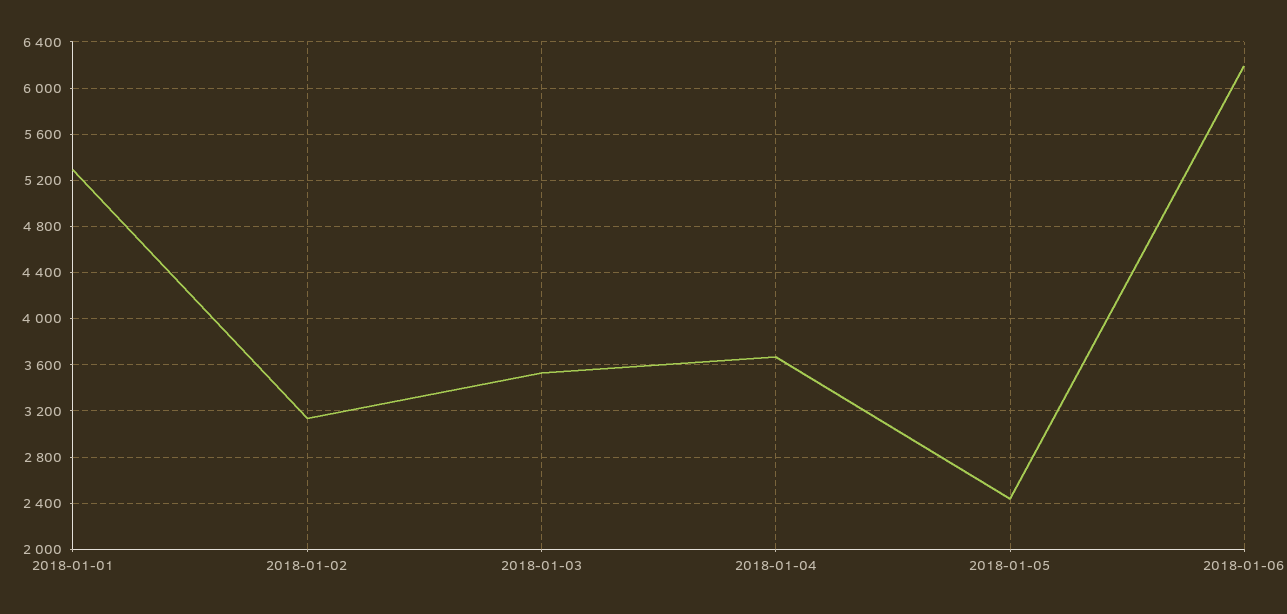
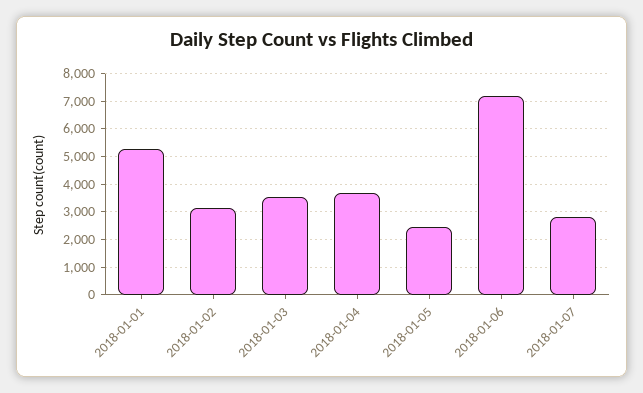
2018-01-06: 6200 -> 7250
2018-01-07: none -> 2750

